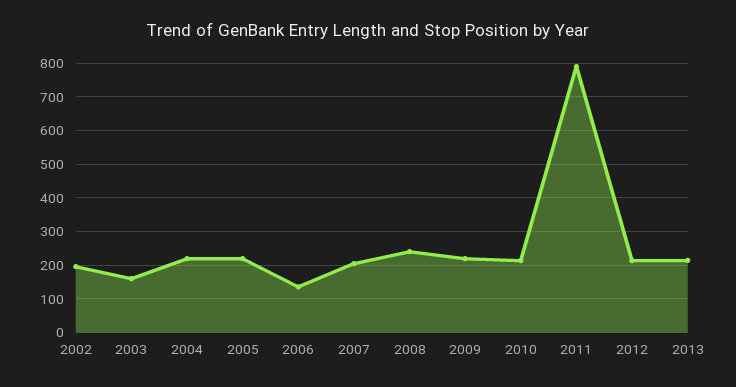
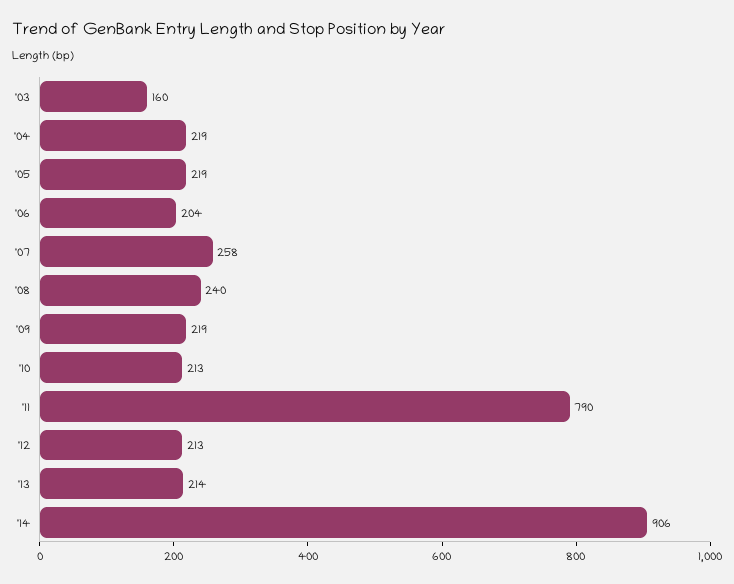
2002: 200 -> none
2006: 140 -> 204
2007: 200 -> 258
'14: none -> 906

